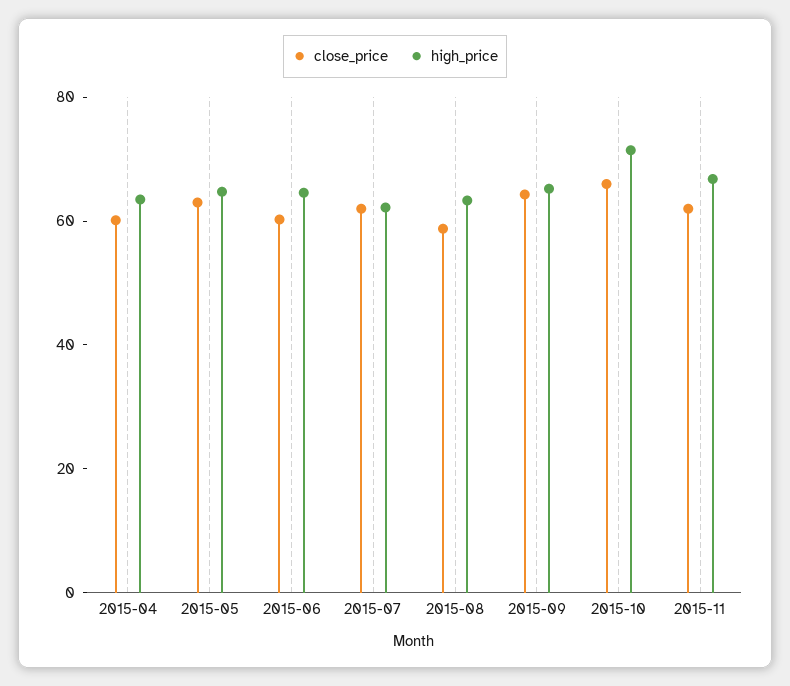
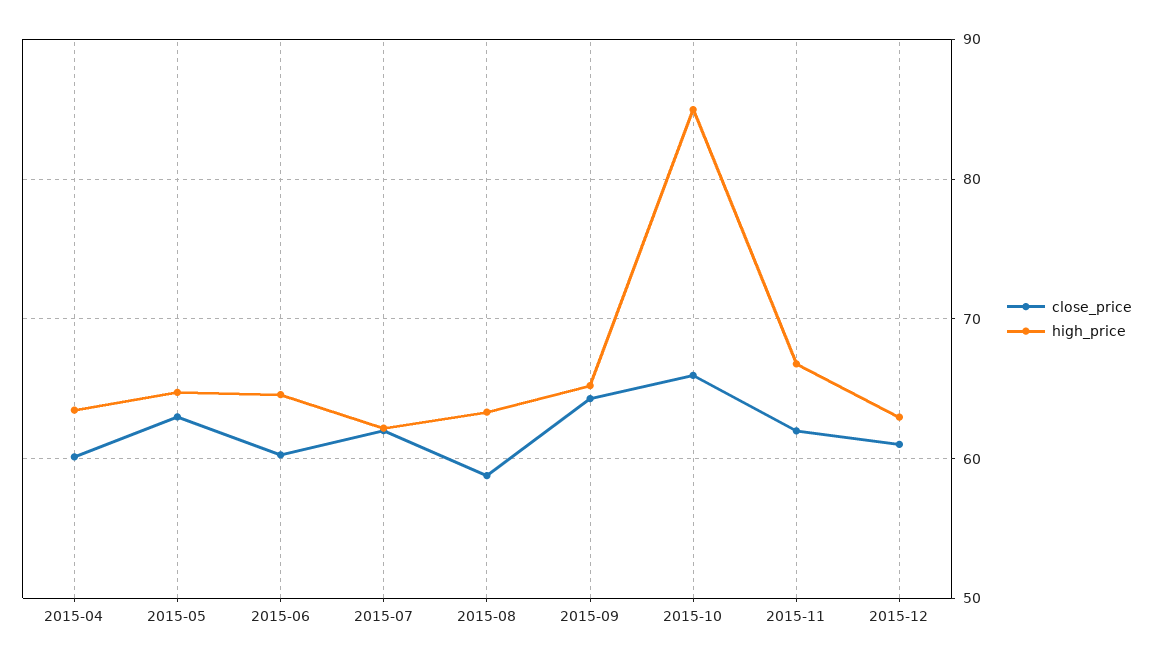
high_price, 2015-10: 70 -> 85
close_price, 2015-12: none -> 61
high_price, 2015-12: none -> 63

